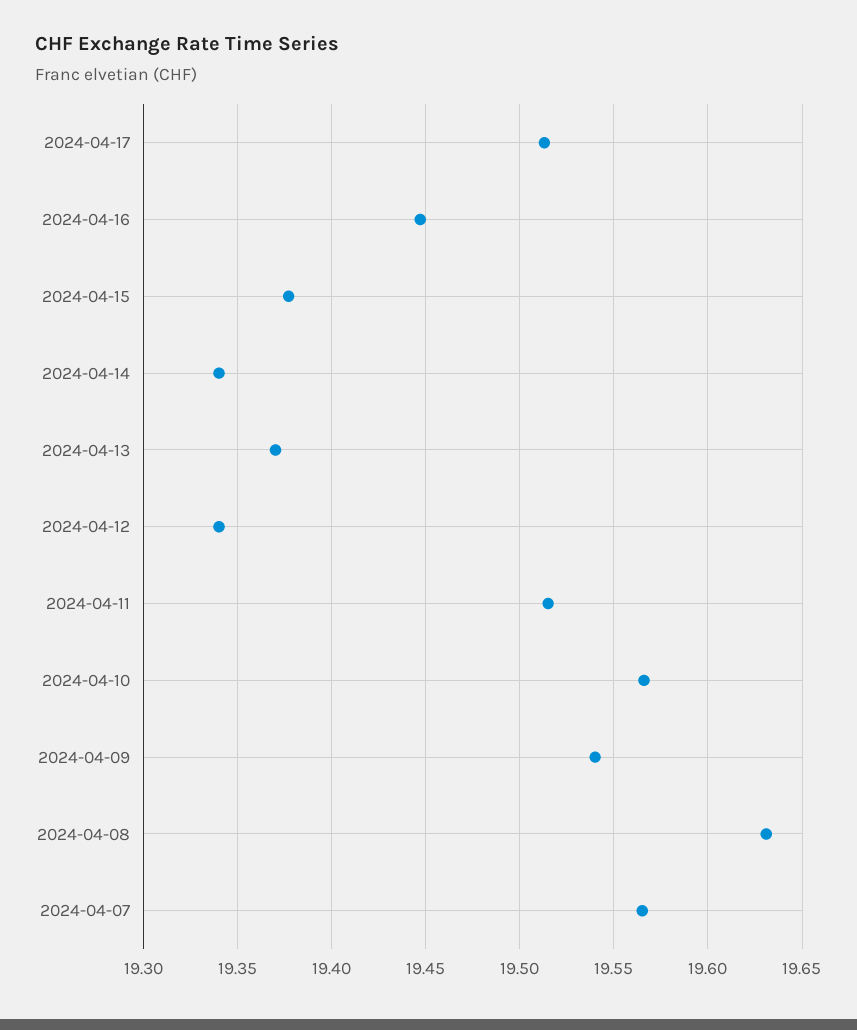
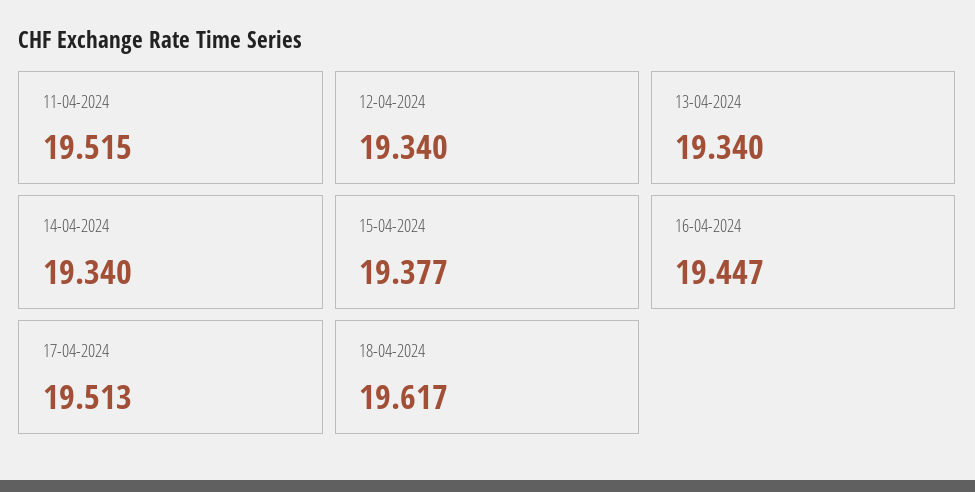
2024-04-13: 19.37 -> 19.34
2024-04-10: 19.565 -> none
2024-04-09: 19.54 -> none
2024-04-08: 19.63 -> none
2024-04-07: 19.565 -> none
18-04-2024: none -> 19.617

